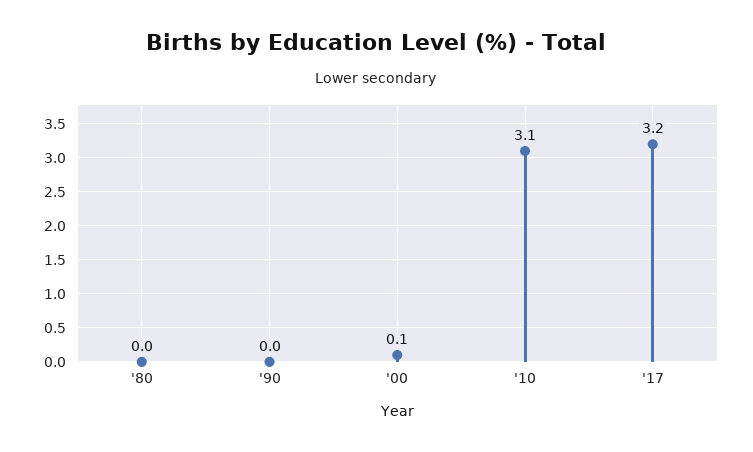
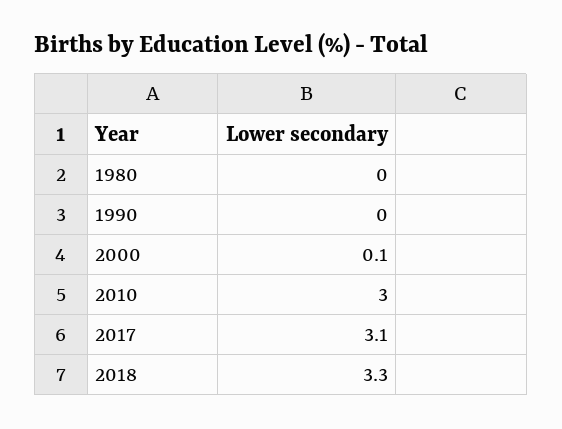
'10: 3.1 -> 3
'17: 3.2 -> 3.1
2018: none -> 3.3

